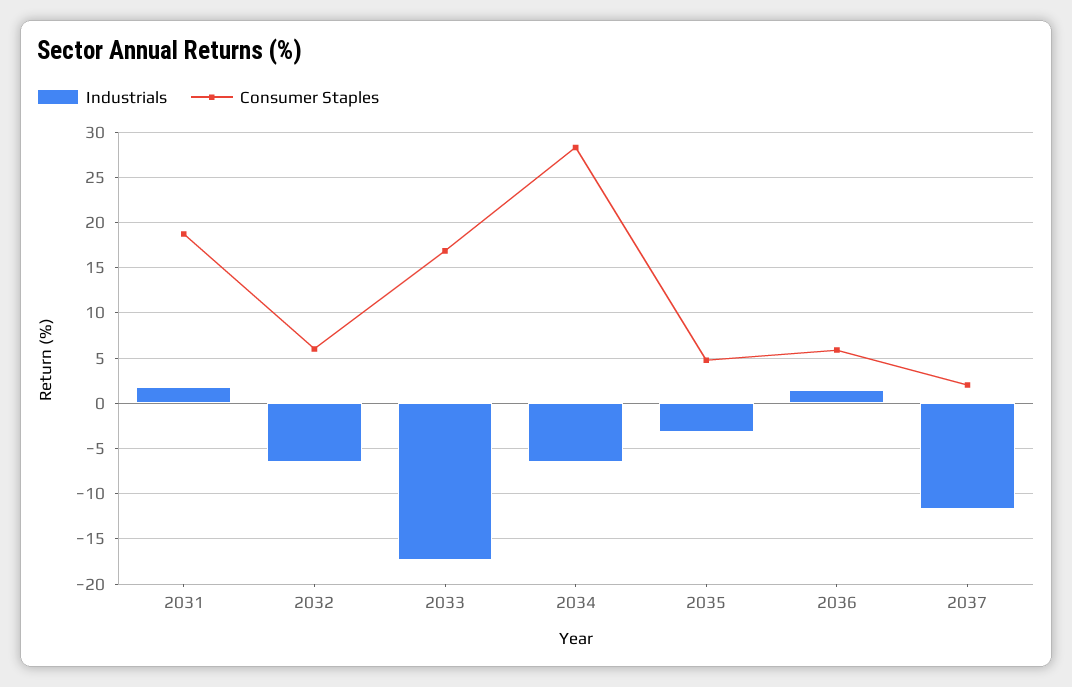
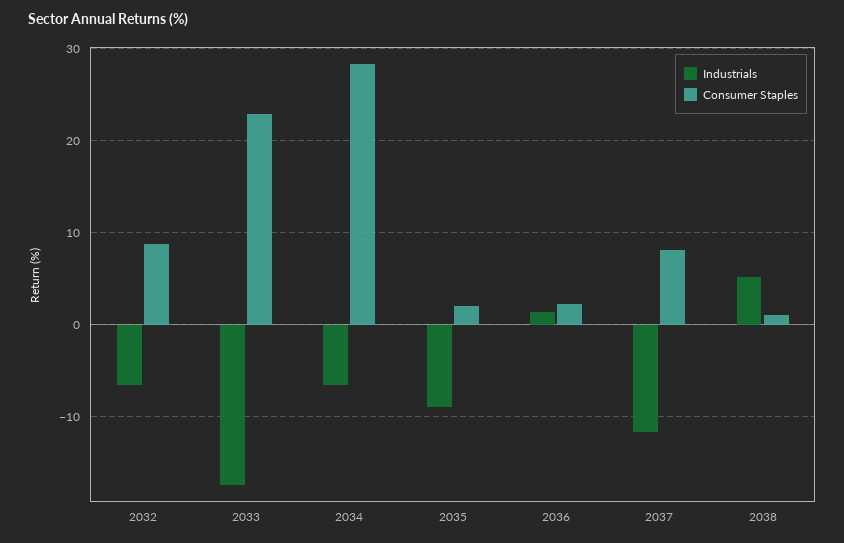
Industrials, 2031: 2 -> none
Consumer Staples, 2031: 19 -> none
Consumer Staples, 2032: 6 -> 9
Consumer Staples, 2033: 17 -> 23
Industrials, 2035: -3 -> -9
Consumer Staples, 2035: 5 -> 2
Consumer Staples, 2036: 6 -> 2
Consumer Staples, 2037: 2 -> 8
Industrials, 2038: none -> 5
Consumer Staples, 2038: none -> 1

